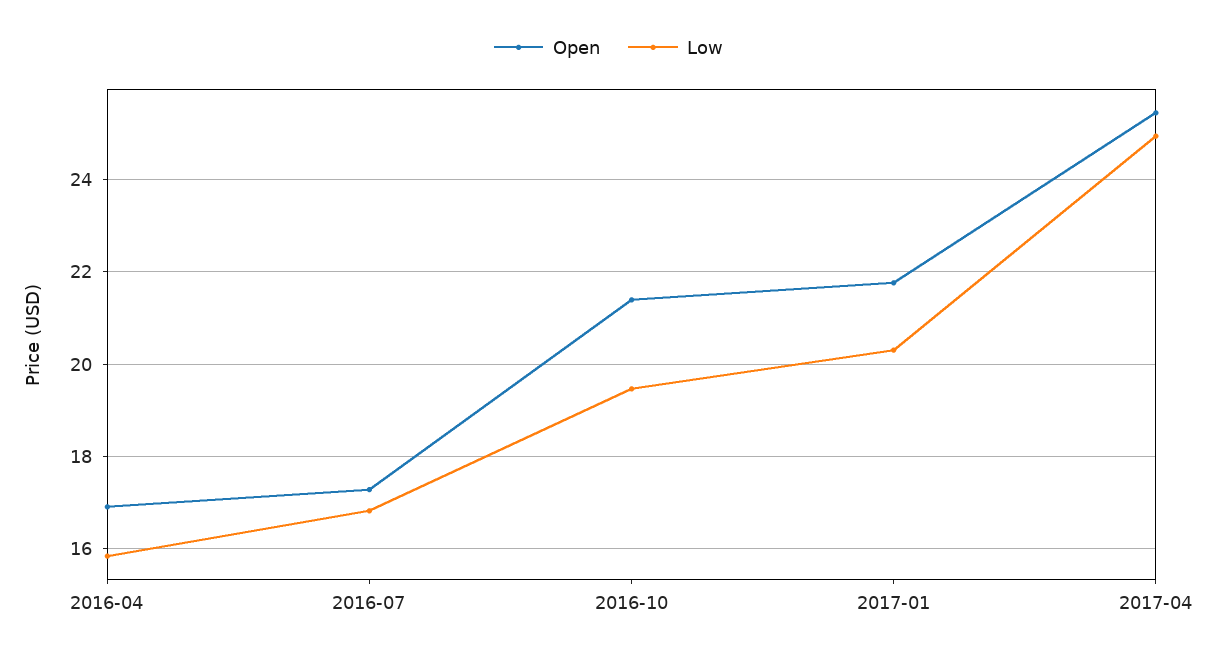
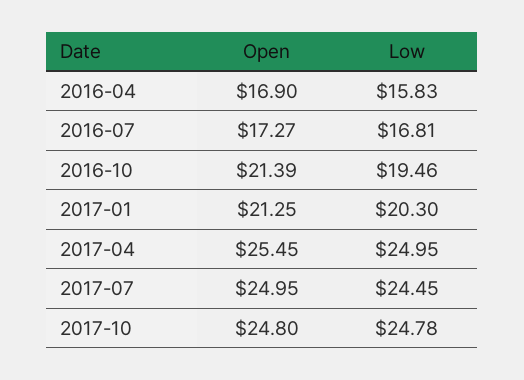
Open, 2017-01: 21.8 -> 21.25
Open, 2017-07: none -> 24.95
Low, 2017-07: none -> 24.45
Open, 2017-10: none -> 24.8
Low, 2017-10: none -> 24.78

